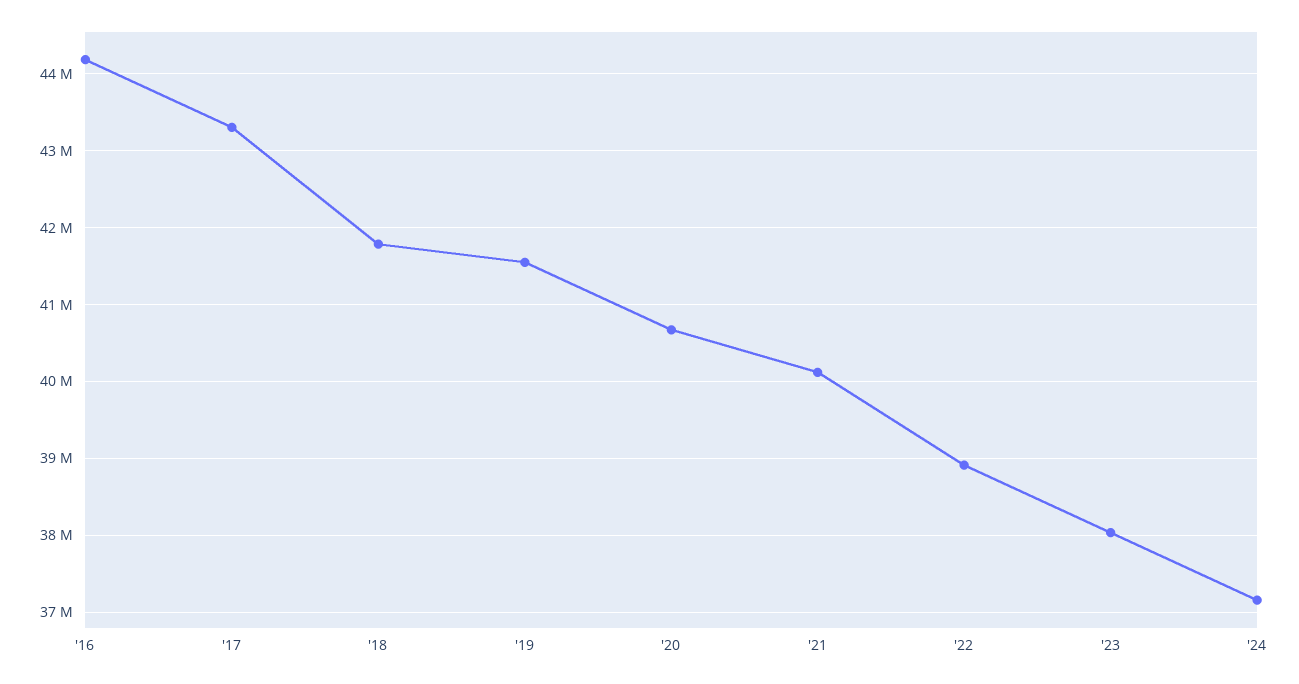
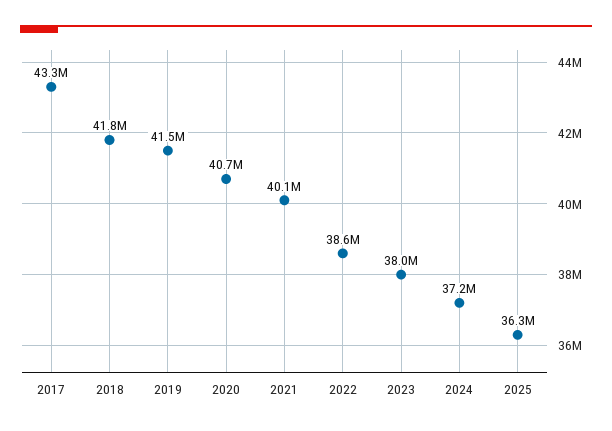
'16: 44200000 -> none
'22: 38900000 -> 38600000
2025: none -> 36300000

